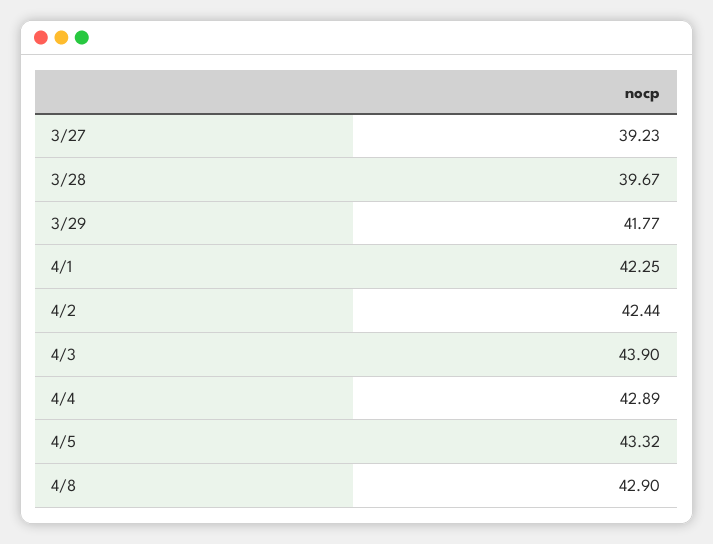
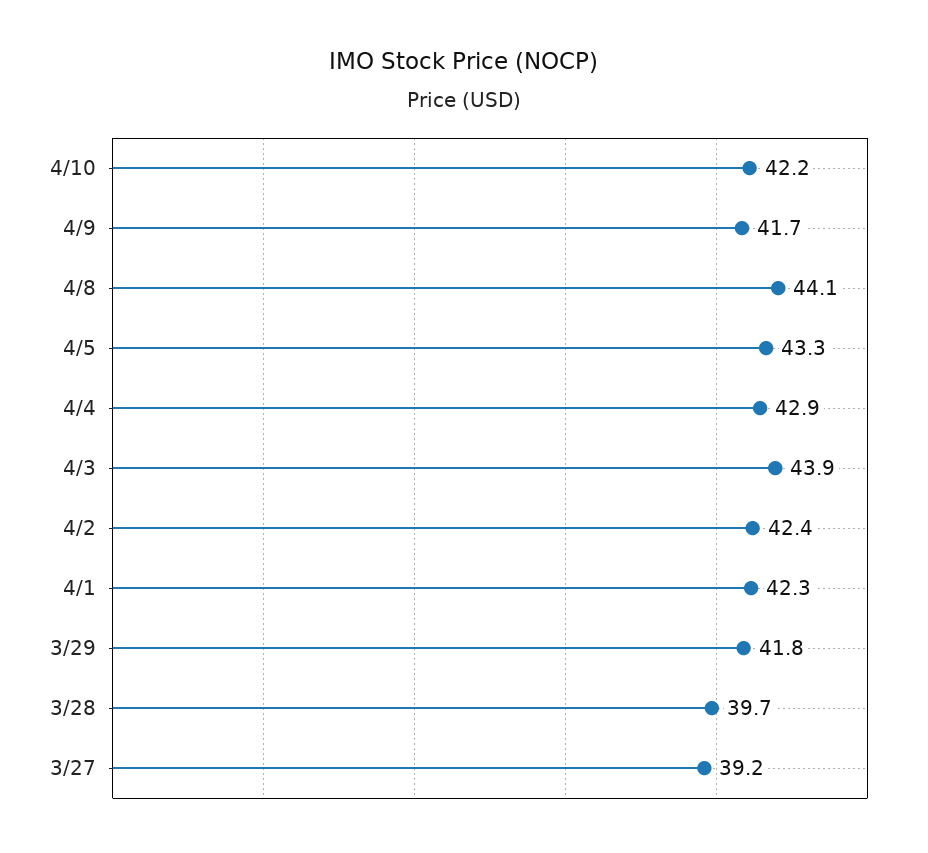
4/8: 42.9 -> 44.1
4/10: none -> 42.2
4/9: none -> 41.7

